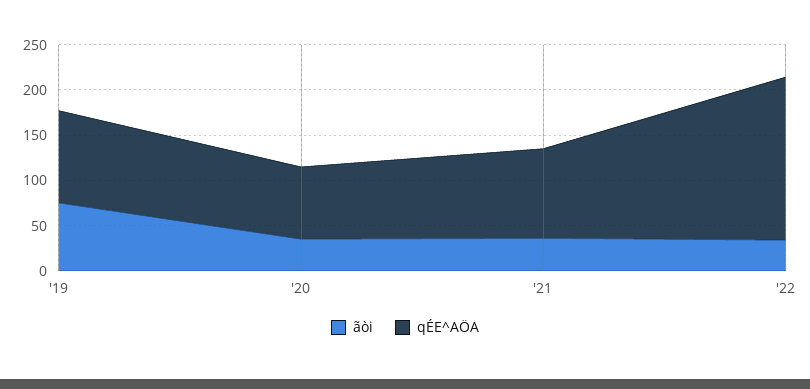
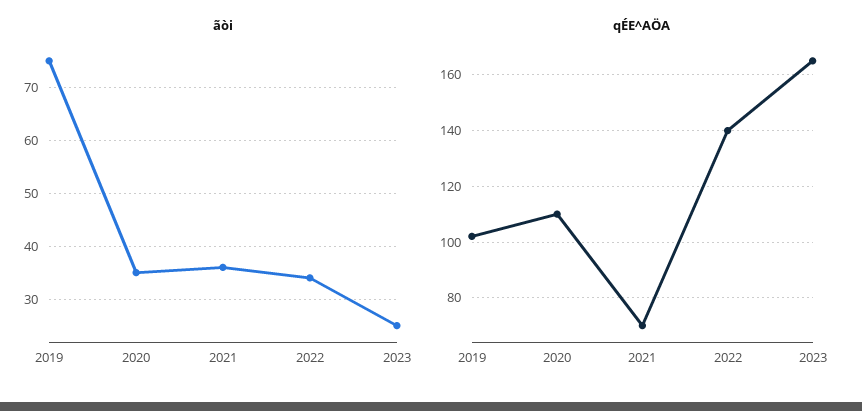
qÉE^AÖA, '20: 80 -> 110
qÉE^AÖA, '21: 100 -> 70
qÉE^AÖA, '22: 180 -> 140
ãòi, 2023: none -> 25
qÉE^AÖA, 2023: none -> 165

